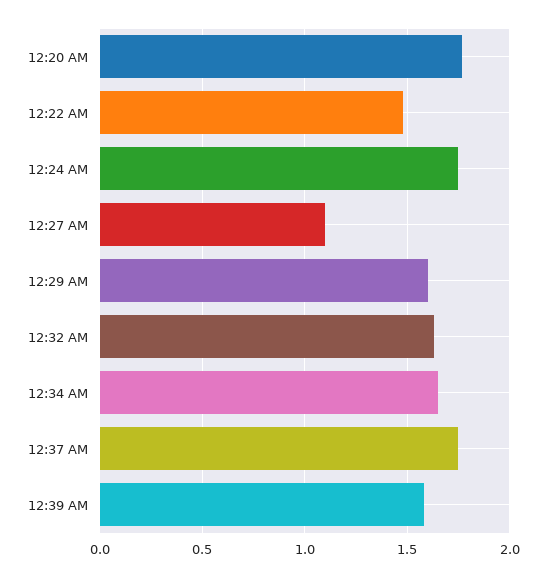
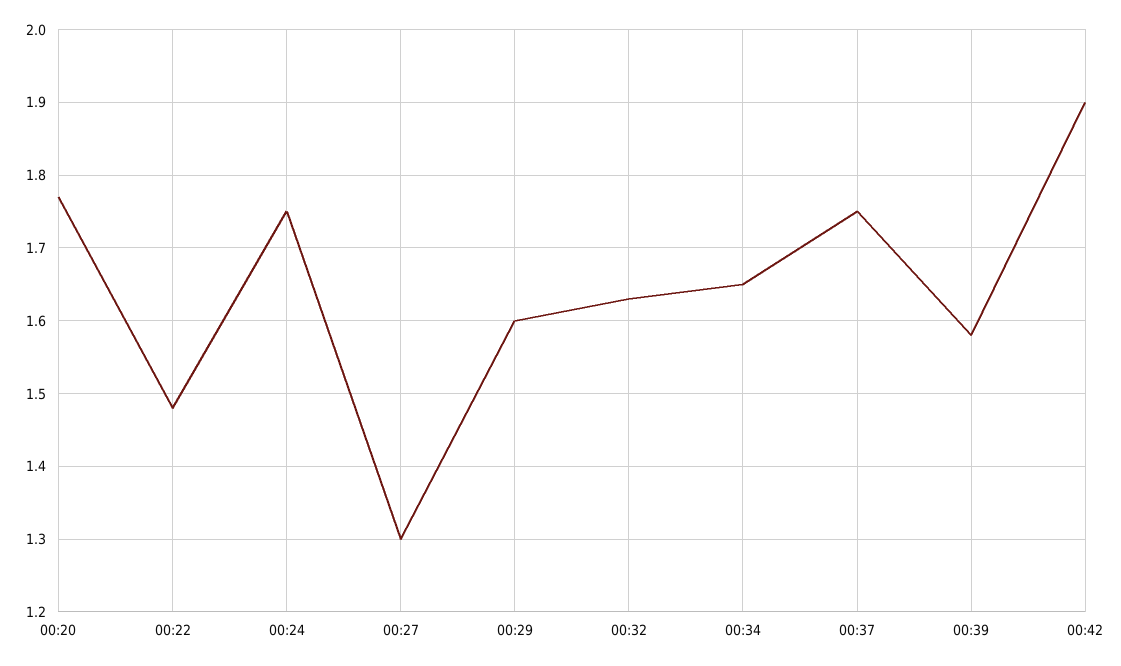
12:27 AM: 1.1 -> 1.3
00:42: none -> 1.9

